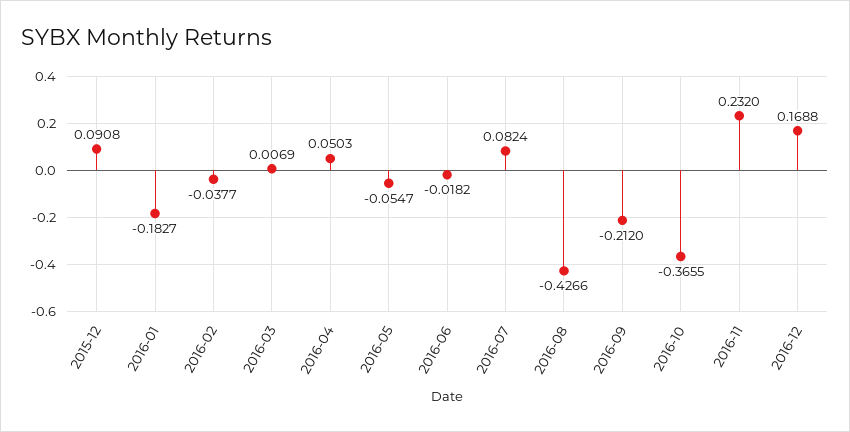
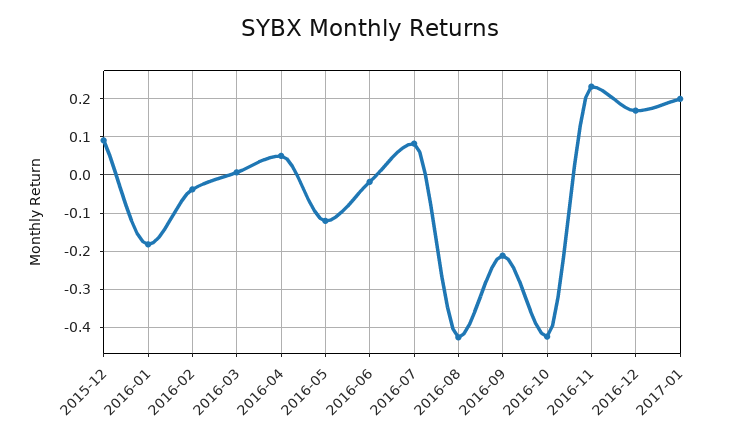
2016-05: -0.0547 -> -0.12
2016-10: -0.3655 -> -0.42
2017-01: none -> 0.2

